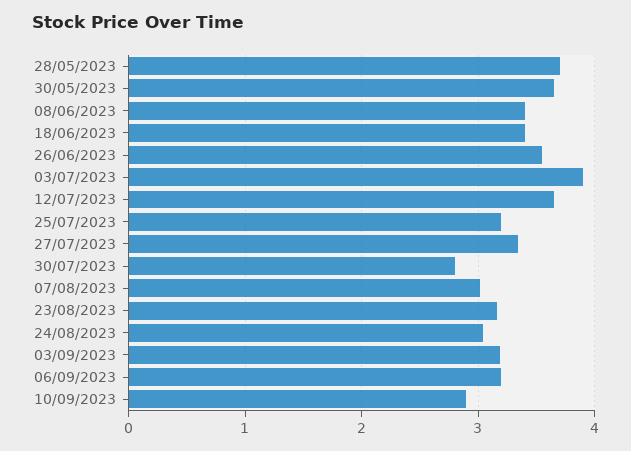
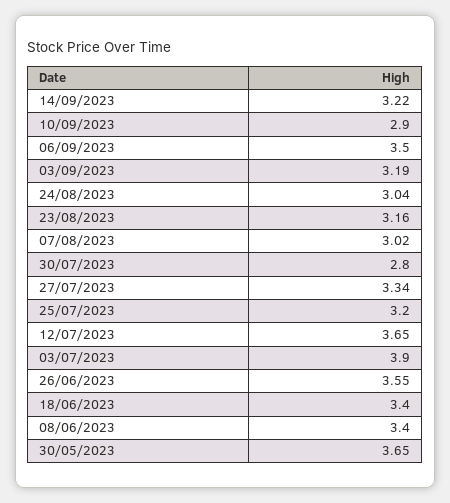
28/05/2023: 3.7 -> none
06/09/2023: 3.2 -> 3.5
14/09/2023: none -> 3.22

